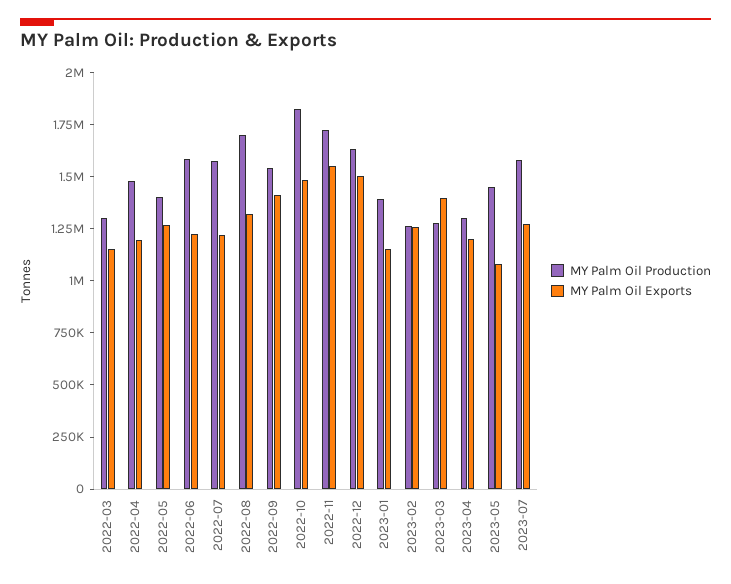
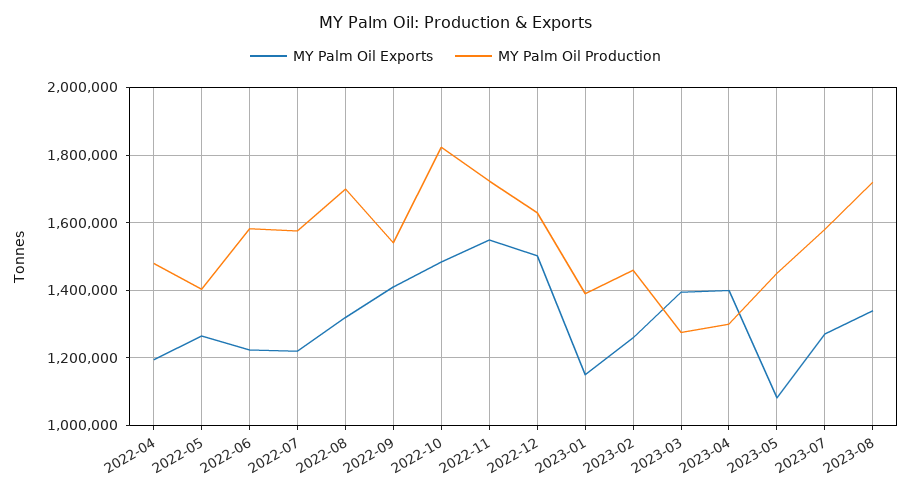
MY Palm Oil Production, 2022-03: 1300000 -> none
MY Palm Oil Exports, 2022-03: 1150000 -> none
MY Palm Oil Production, 2023-02: 1250000 -> 1460000
MY Palm Oil Exports, 2023-04: 1200000 -> 1400000
MY Palm Oil Exports, 2023-08: none -> 1340000
MY Palm Oil Production, 2023-08: none -> 1720000

